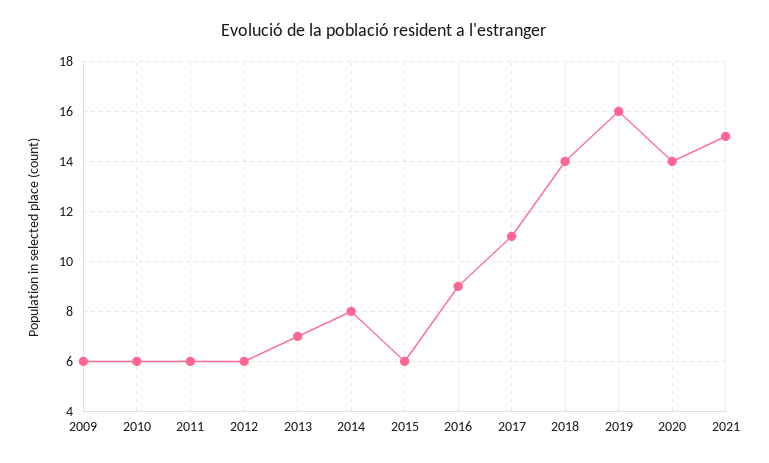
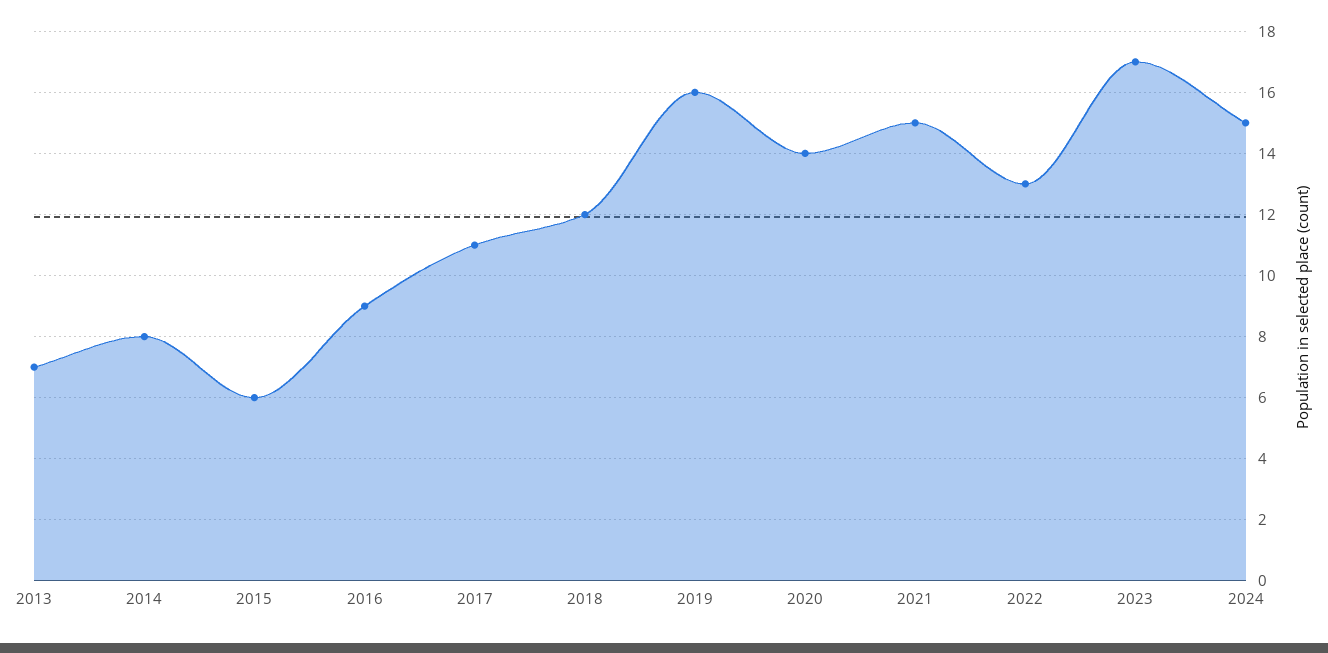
2009: 6 -> none
2010: 6 -> none
2011: 6 -> none
2012: 6 -> none
2018: 14 -> 12
2022: none -> 13
2023: none -> 17
2024: none -> 15

